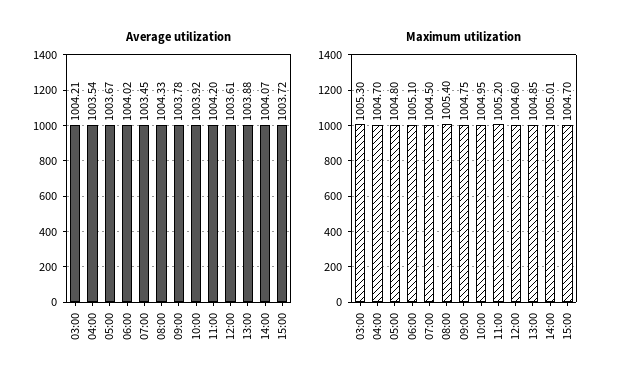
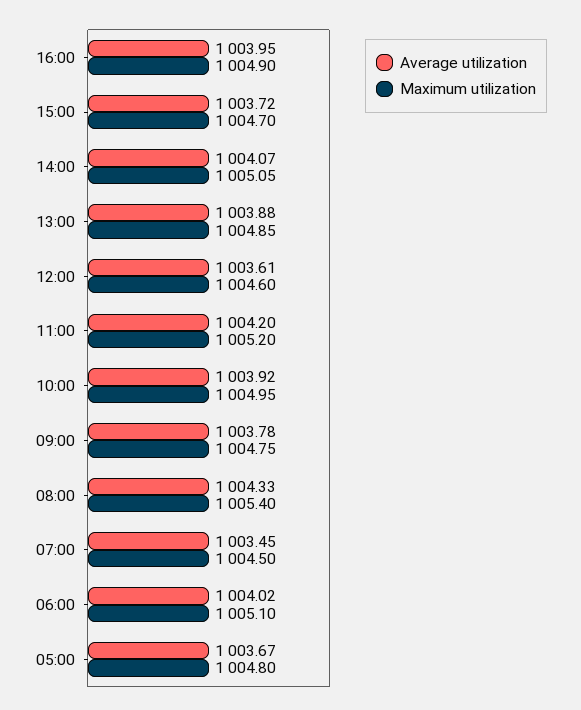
Average utilization, 03:00: 1004.21 -> none
Average utilization, 04:00: 1003.54 -> none
Maximum utilization, 03:00: 1005.3 -> none
Maximum utilization, 04:00: 1004.7 -> none
Maximum utilization, 14:00: 1005.01 -> 1005.05
Average utilization, 16:00: none -> 1003.95
Maximum utilization, 16:00: none -> 1004.9

